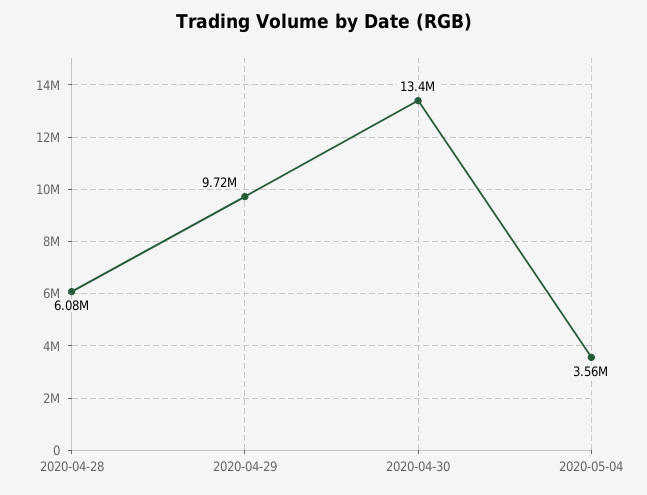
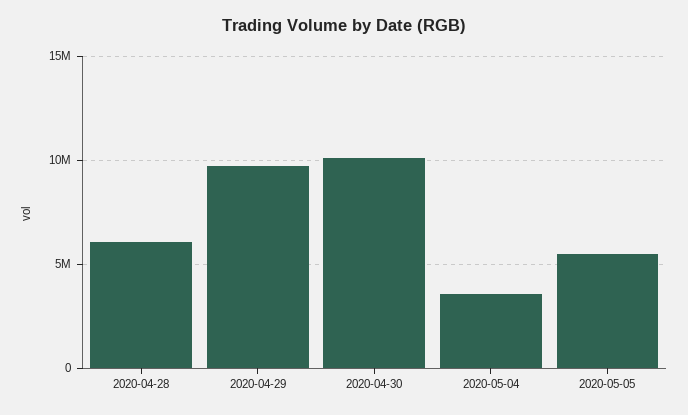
2020-04-30: 13400000 -> 10000000
2020-05-05: none -> 5500000

